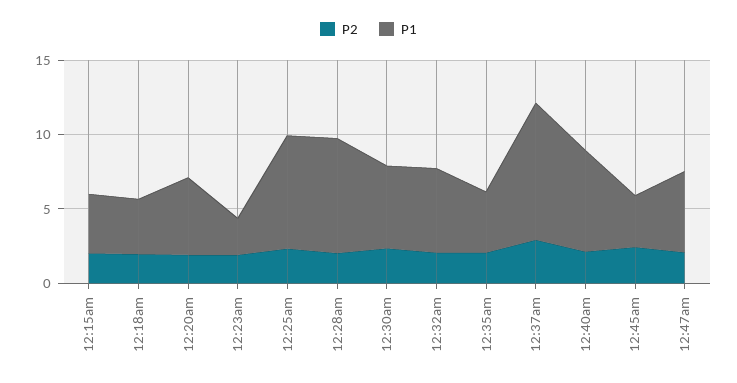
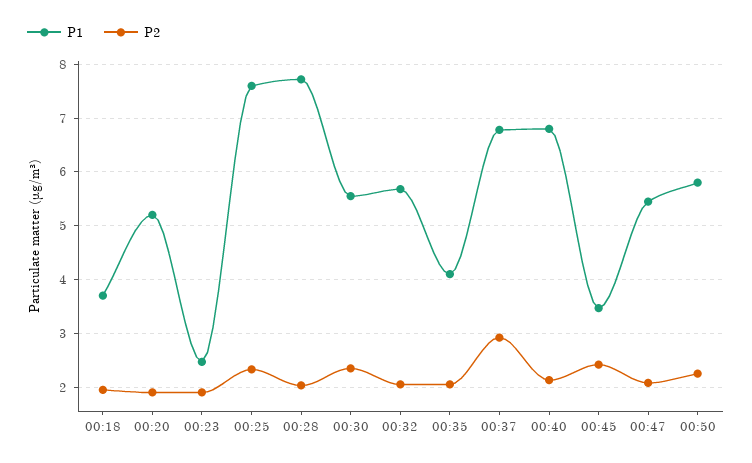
P2, 12:15am: 2 -> none
P1, 12:15am: 4 -> none
P1, 12:37am: 9 -> 6.8
P1, 00:50: none -> 5.8
P2, 00:50: none -> 2.2

